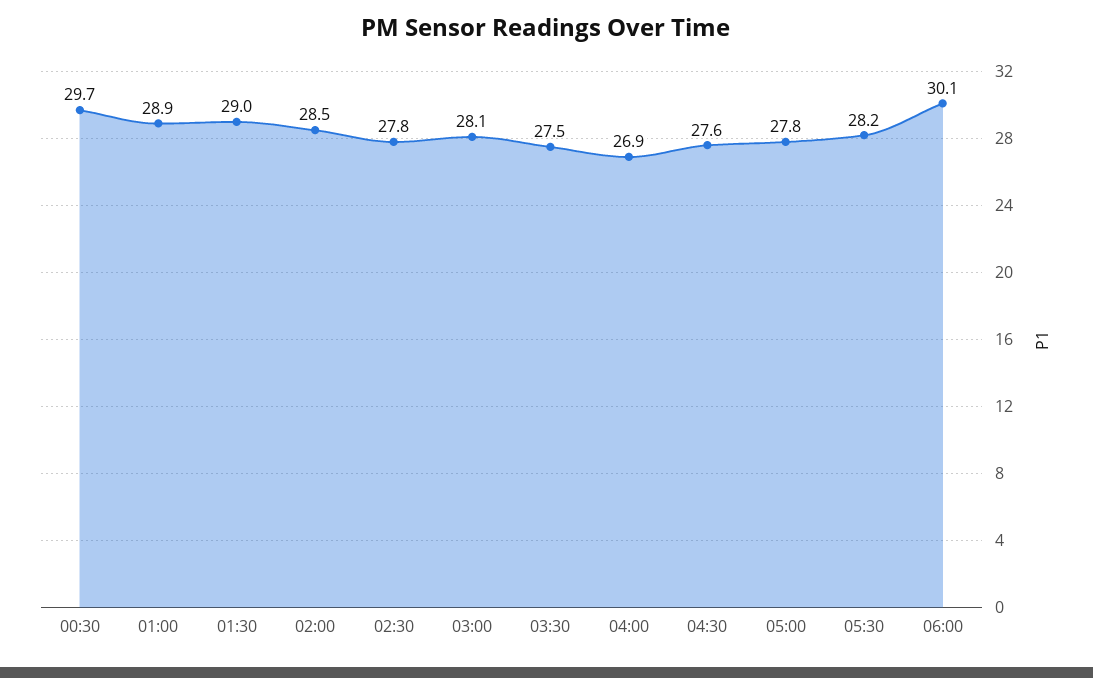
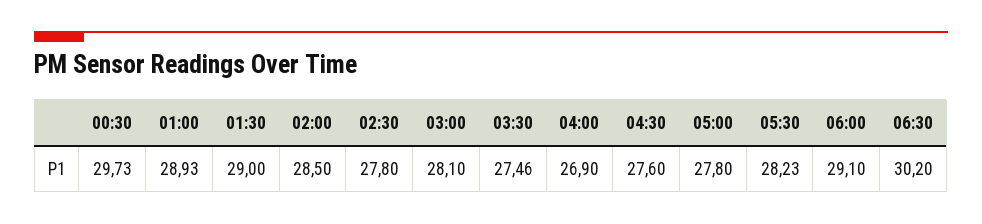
06:00: 30.1 -> 29.1
06:30: none -> 30.2

